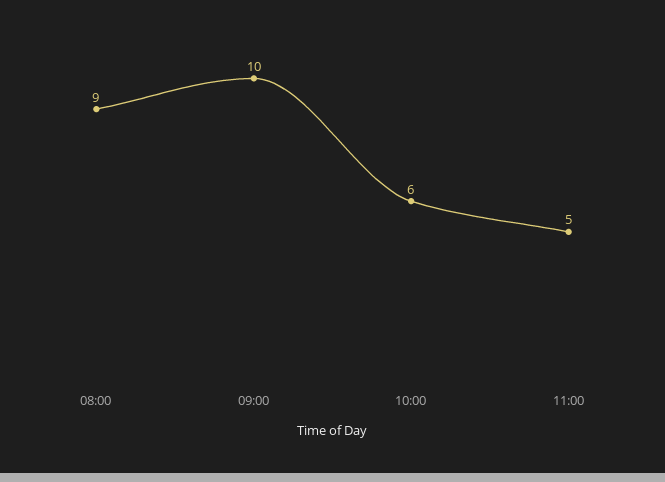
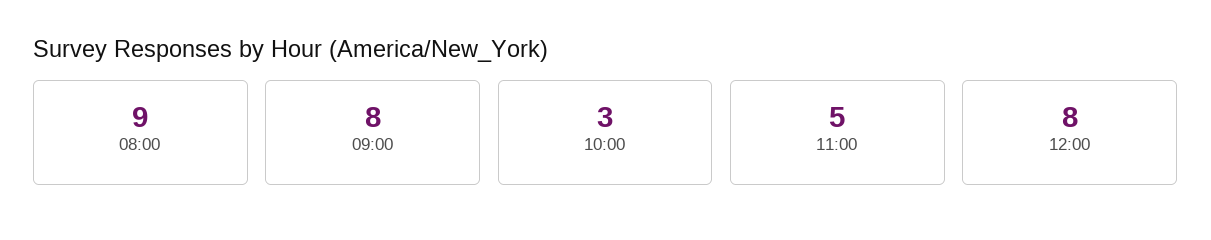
09:00: 10 -> 8
10:00: 6 -> 3
12:00: none -> 8

